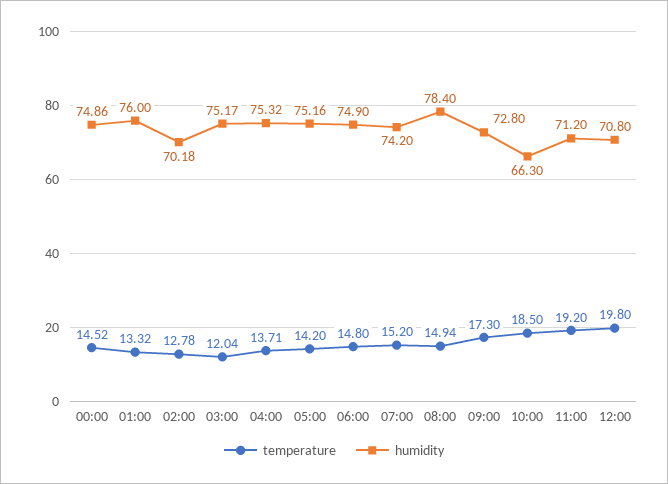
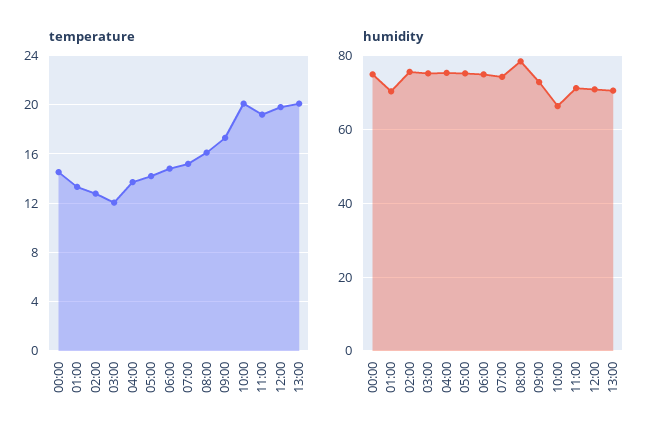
humidity, 01:00: 76 -> 70
humidity, 02:00: 70.18 -> 76
temperature, 08:00: 14.94 -> 16
temperature, 10:00: 18.5 -> 20
temperature, 13:00: none -> 20
humidity, 13:00: none -> 70

